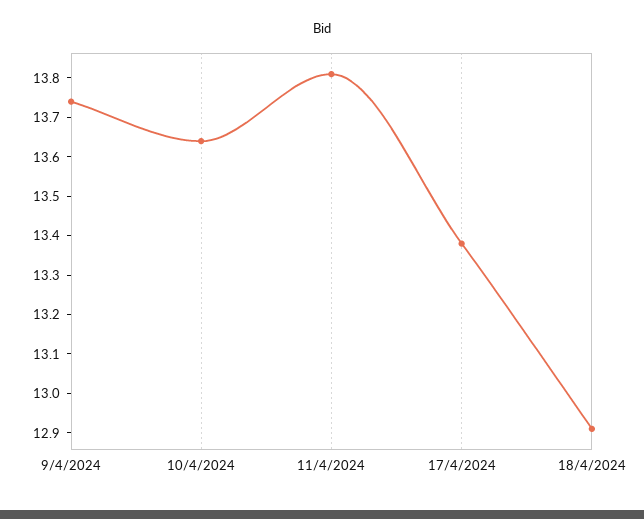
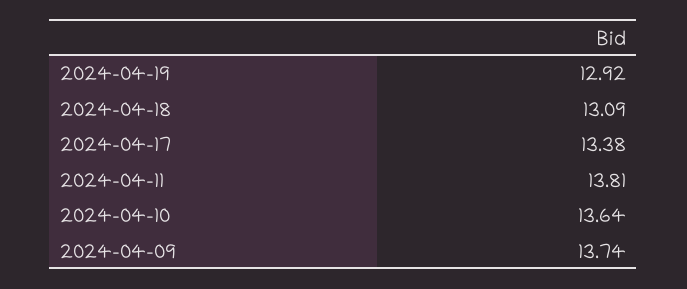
18/4/2024: 12.9 -> 13.09
2024-04-19: none -> 12.92

